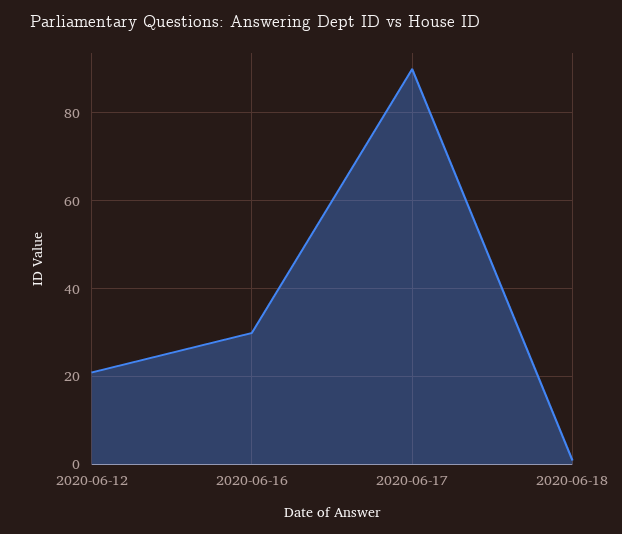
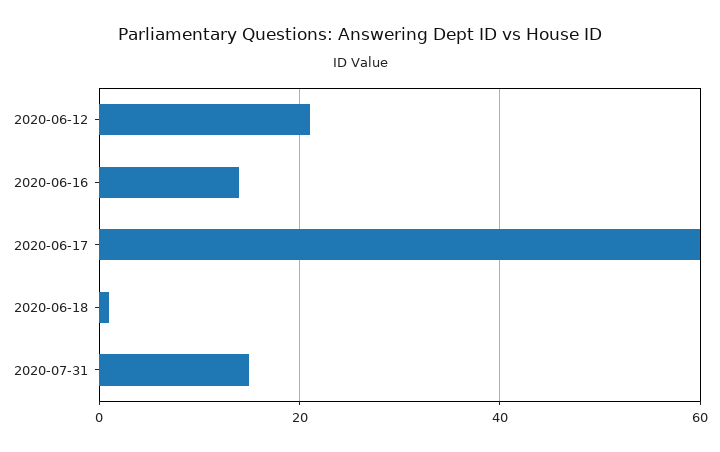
2020-06-16: 30 -> 15
2020-06-17: 90 -> 60
2020-07-31: none -> 15

